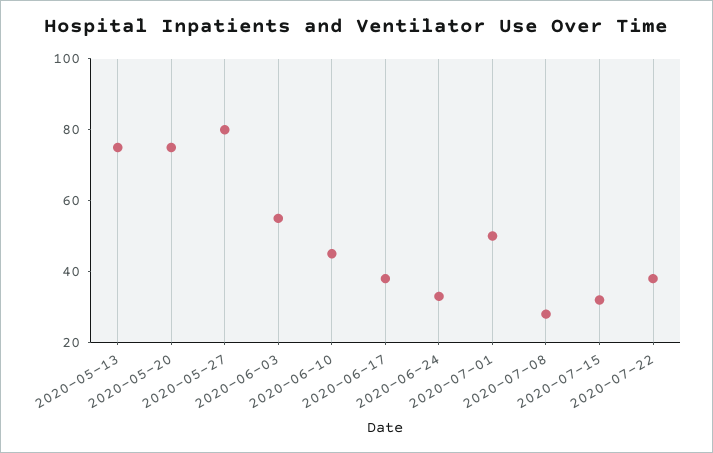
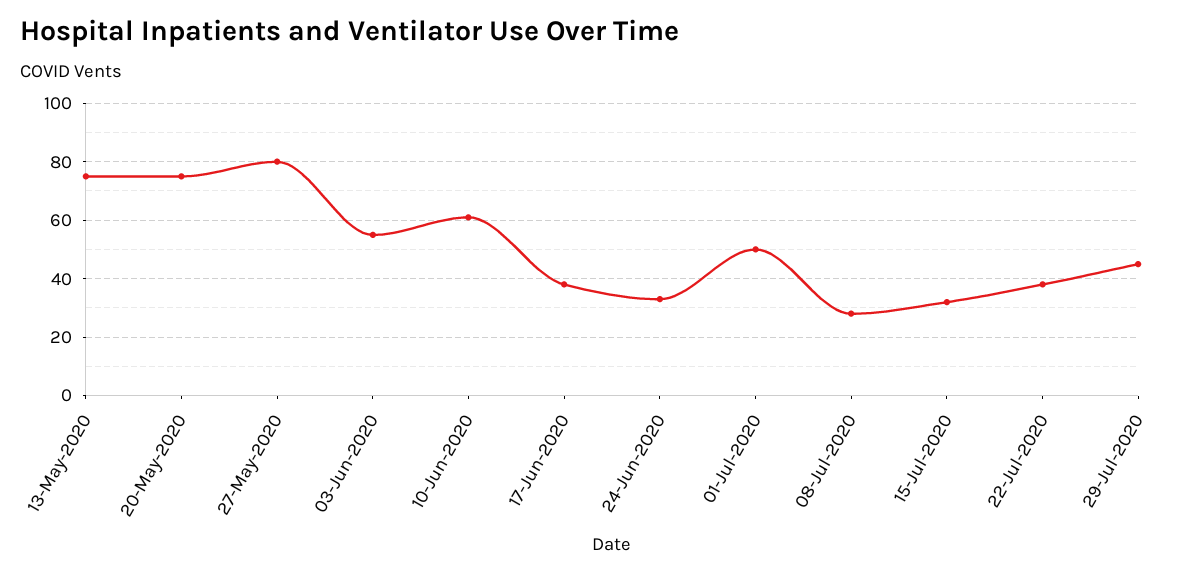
2020-06-10: 45 -> 60
29-Jul-2020: none -> 45

